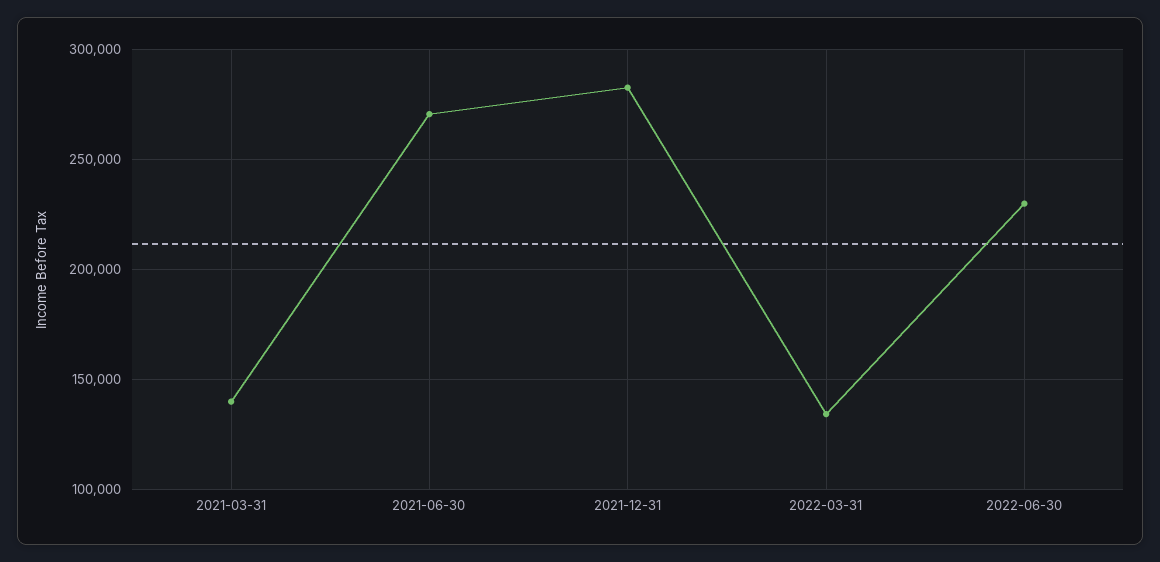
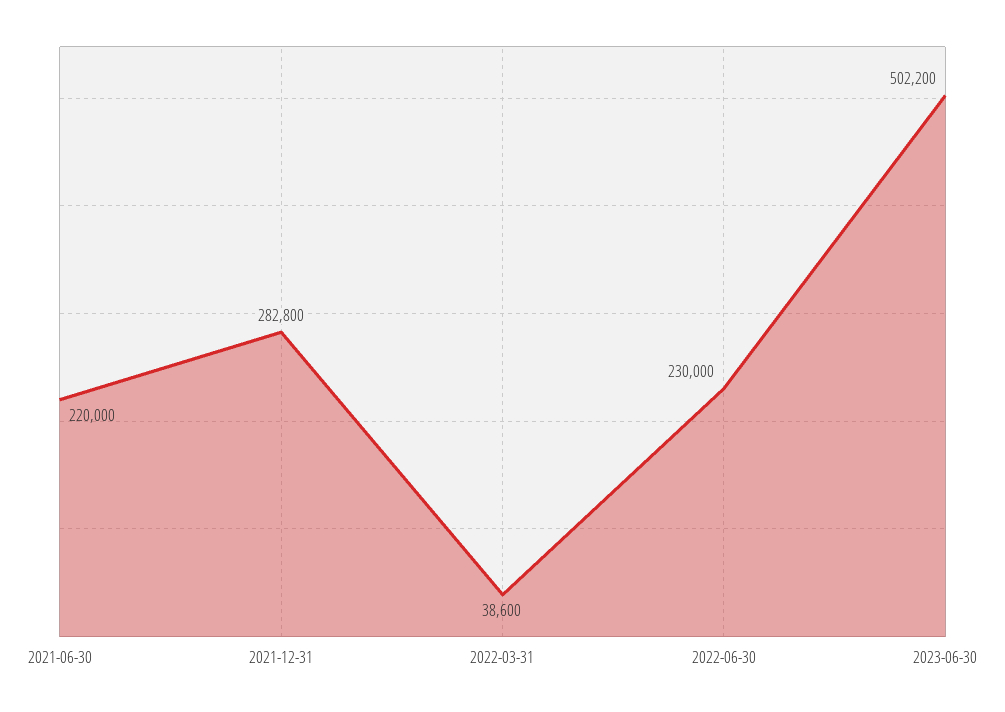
2021-03-31: 140000 -> none
2021-06-30: 270000 -> 220000
2022-03-31: 135000 -> 38600
2023-06-30: none -> 502200

